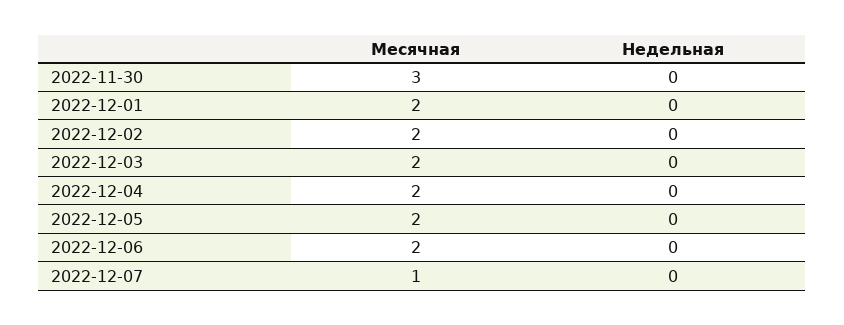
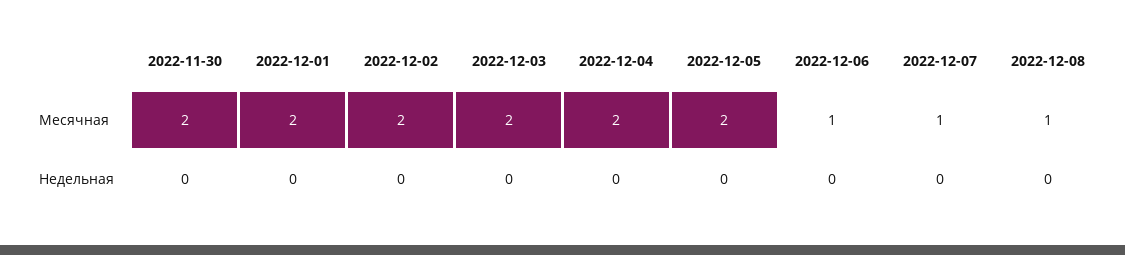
Месячная, 2022-11-30: 3 -> 2
Месячная, 2022-12-06: 2 -> 1
Месячная, 2022-12-08: none -> 1
Недельная, 2022-12-08: none -> 0

